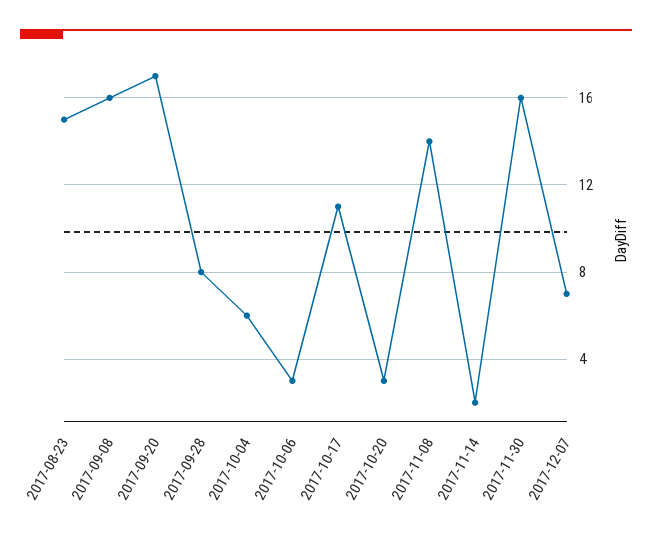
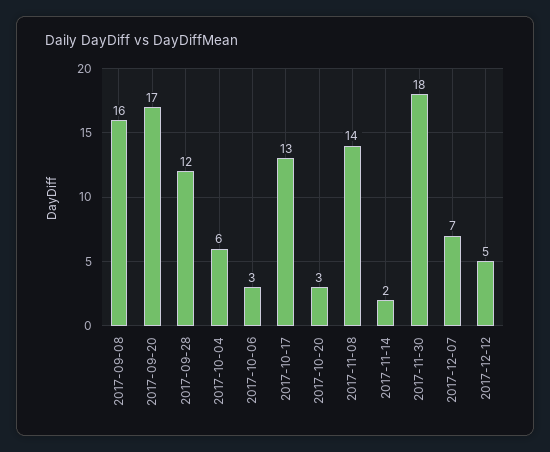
2017-08-23: 15 -> none
2017-09-28: 8 -> 12
2017-10-17: 11 -> 13
2017-11-30: 16 -> 18
2017-12-12: none -> 5

